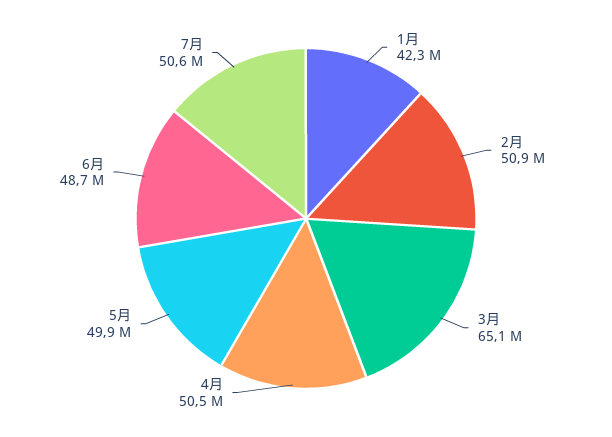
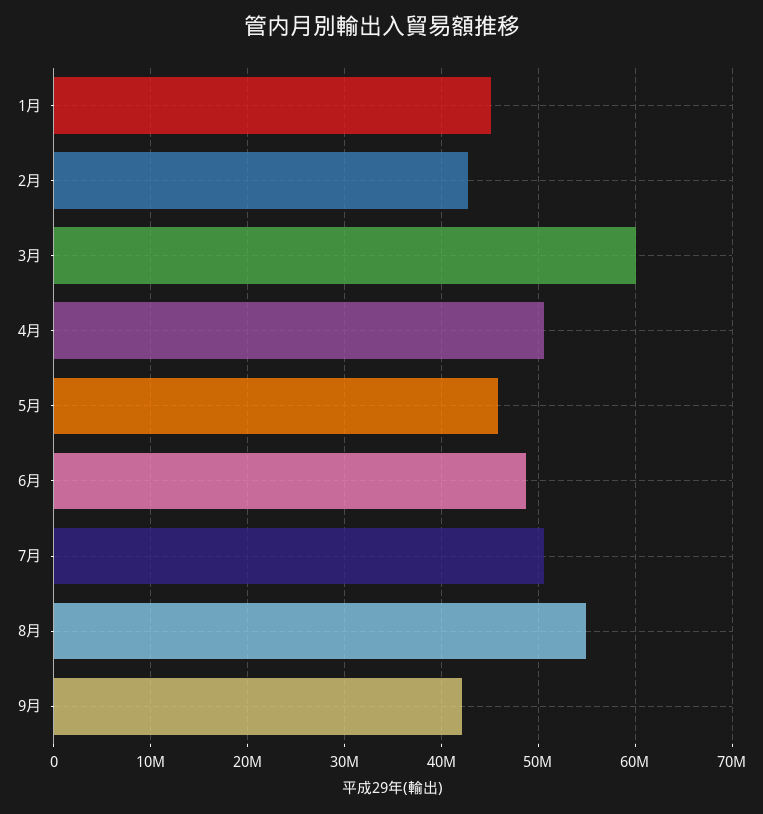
1月: 42300000 -> 45000000
2月: 50900000 -> 43000000
3月: 65100000 -> 60000000
5月: 49900000 -> 46000000
8月: none -> 55000000
9月: none -> 42000000

